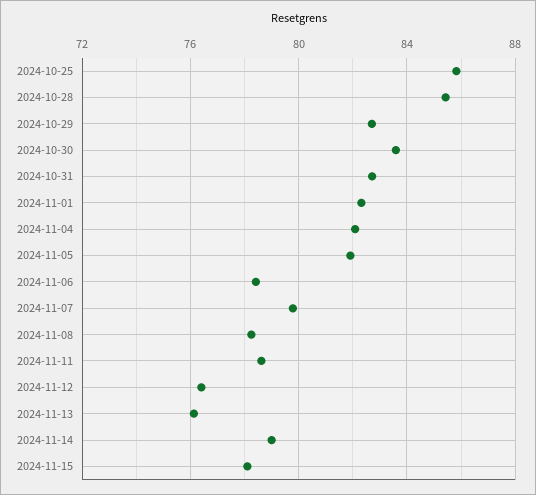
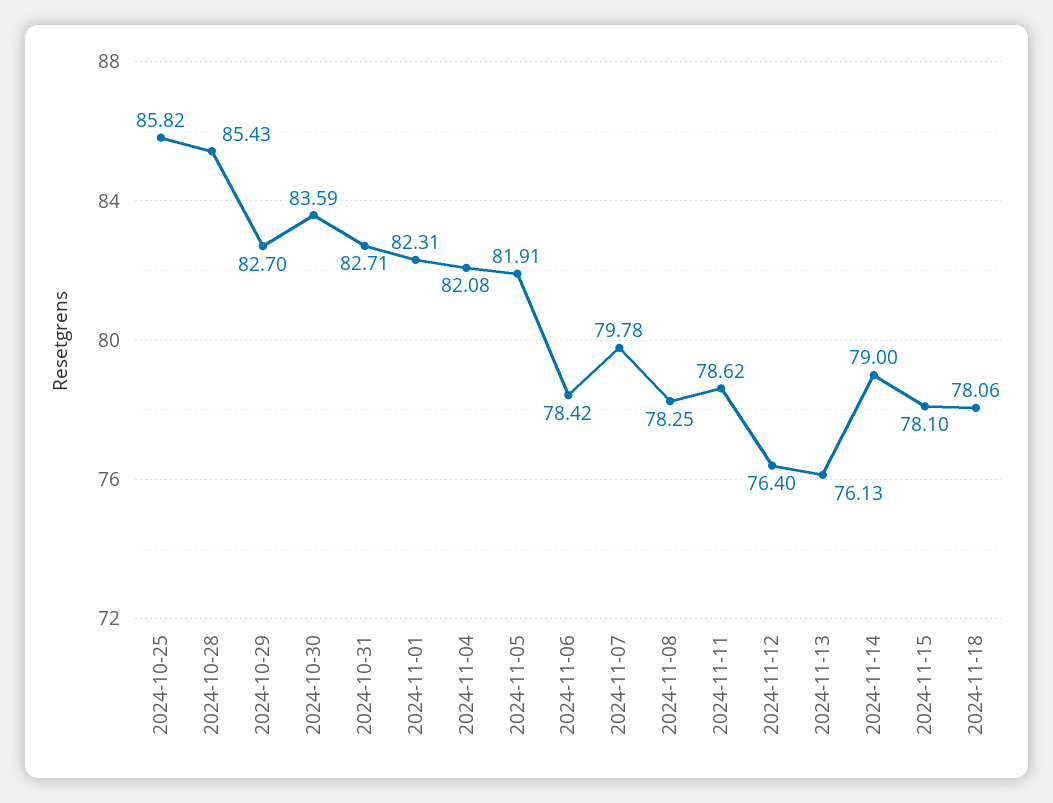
2024-11-18: none -> 78.06

